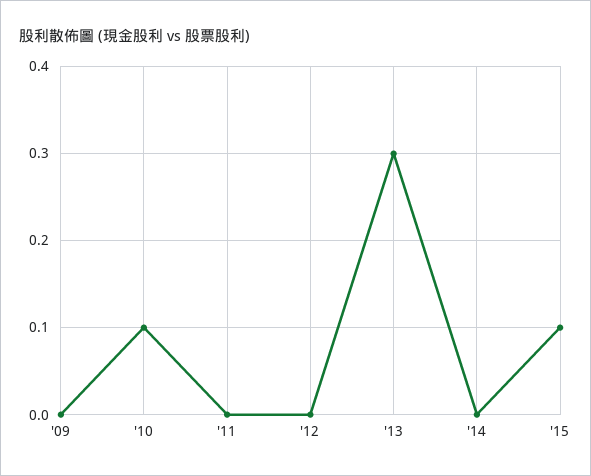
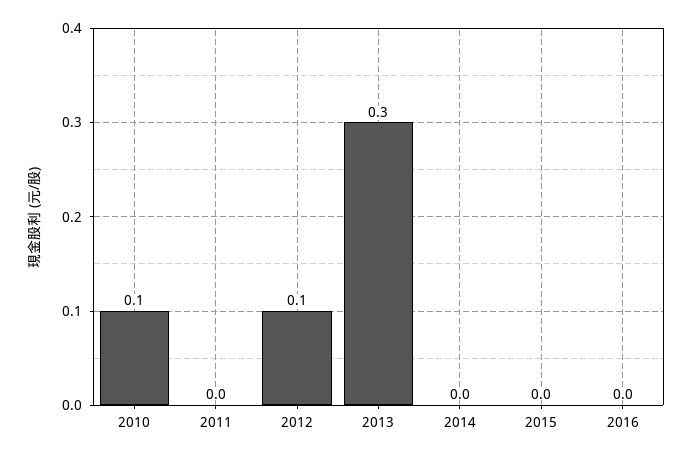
'09: 0 -> none
'12: 0 -> 0.1
'15: 0.1 -> 0
2016: none -> 0

